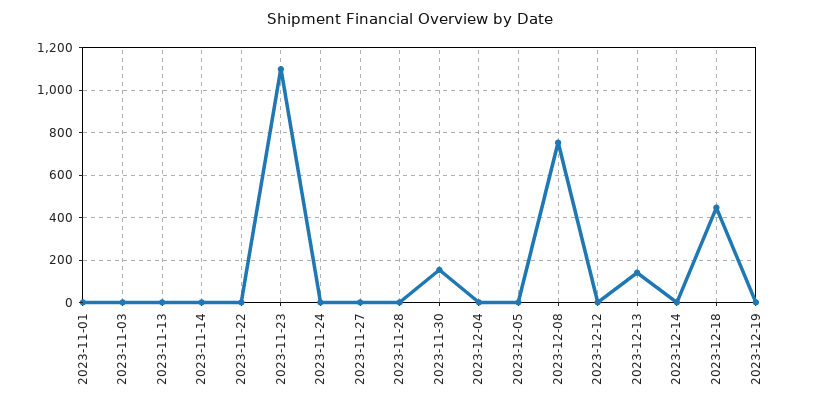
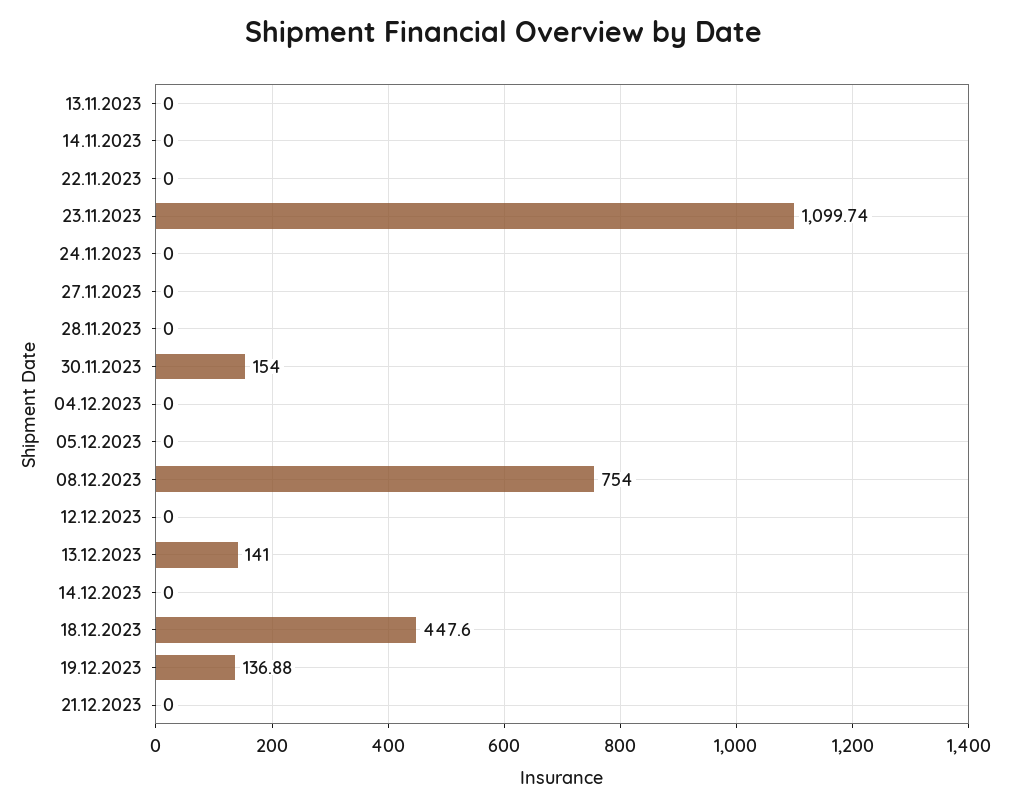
2023-11-01: 0 -> none
2023-11-03: 0 -> none
2023-12-19: 0 -> 136.88
21.12.2023: none -> 0

